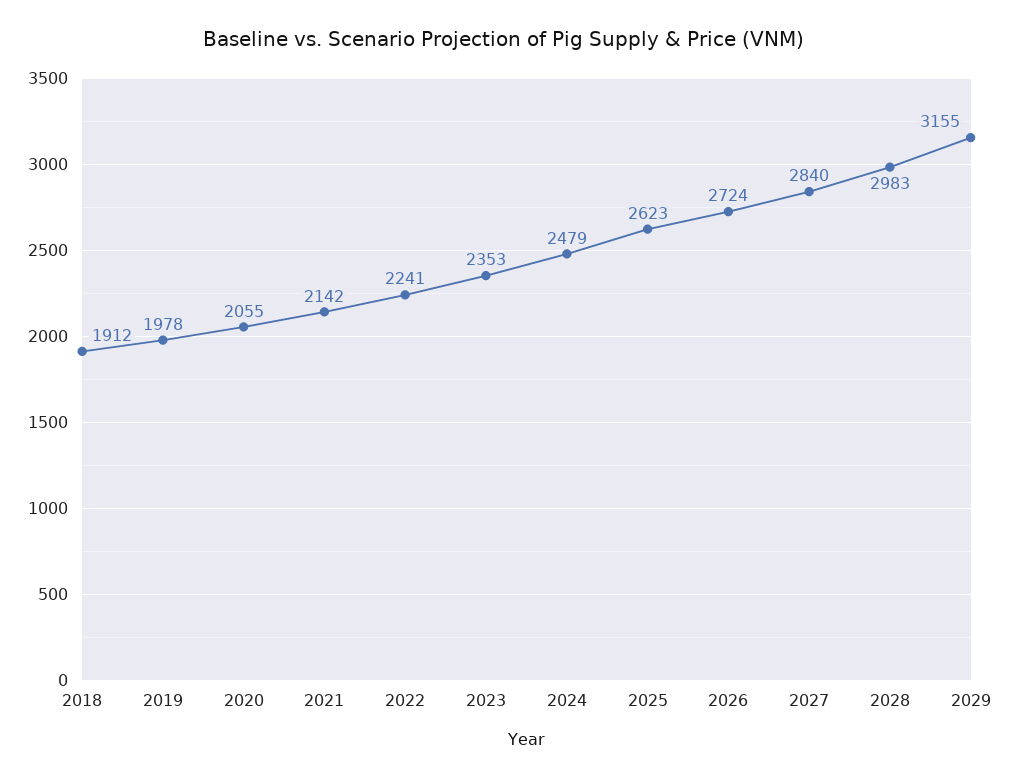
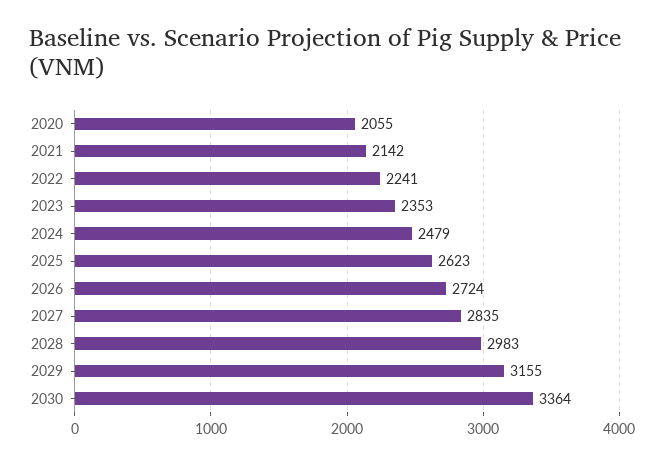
2018: 1912 -> none
2019: 1978 -> none
2027: 2840 -> 2835
2030: none -> 3364

